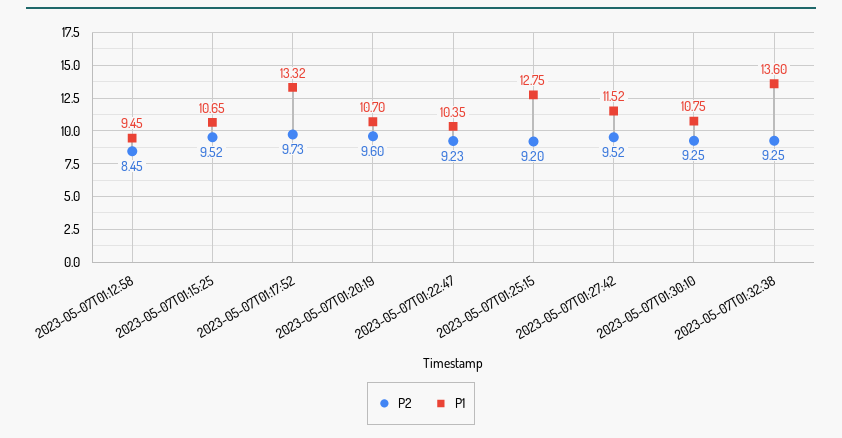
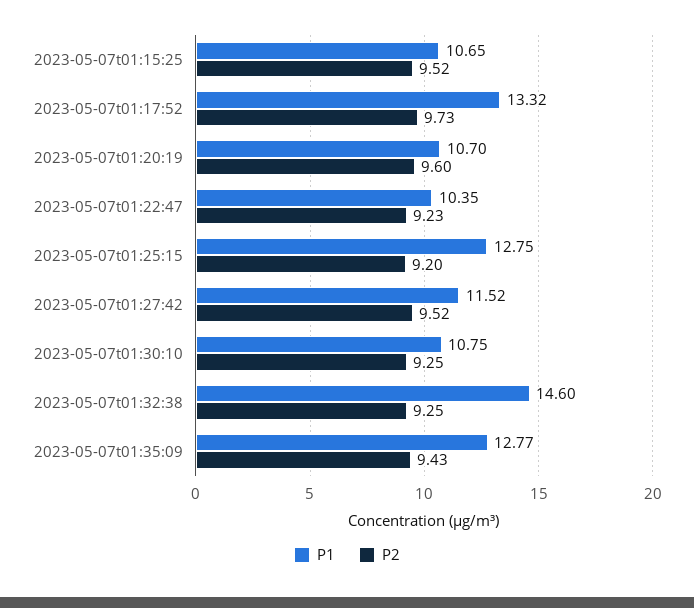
P2, 2023-05-07T01:12:58: 8.45 -> none
P1, 2023-05-07T01:12:58: 9.45 -> none
P1, 2023-05-07T01:32:38: 13.6 -> 14.6
P1, 2023-05-07t01:35:09: none -> 12.77
P2, 2023-05-07t01:35:09: none -> 9.43

